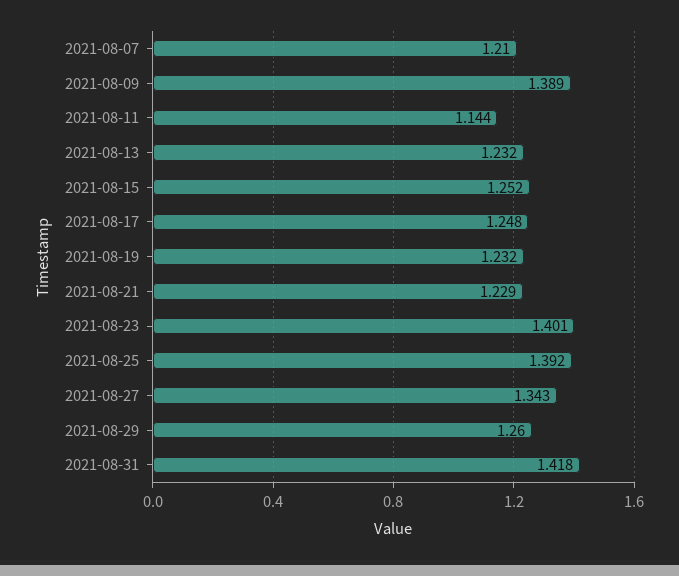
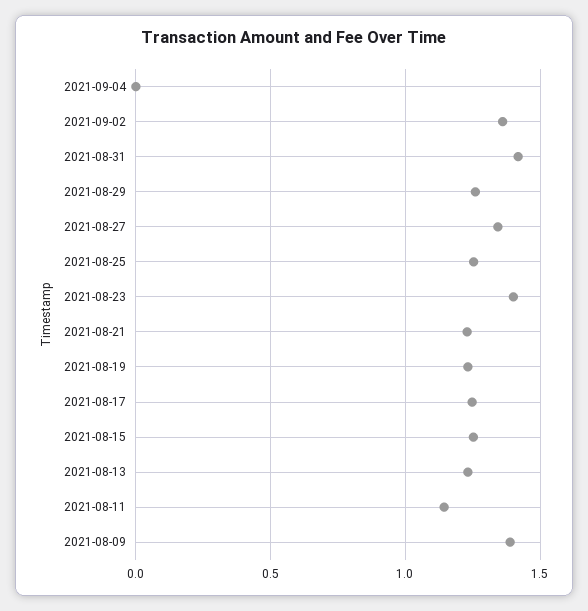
2021-08-07: 1.21 -> none
2021-08-25: 1.392 -> 1.25
2021-09-04: none -> 0
2021-09-02: none -> 1.35

